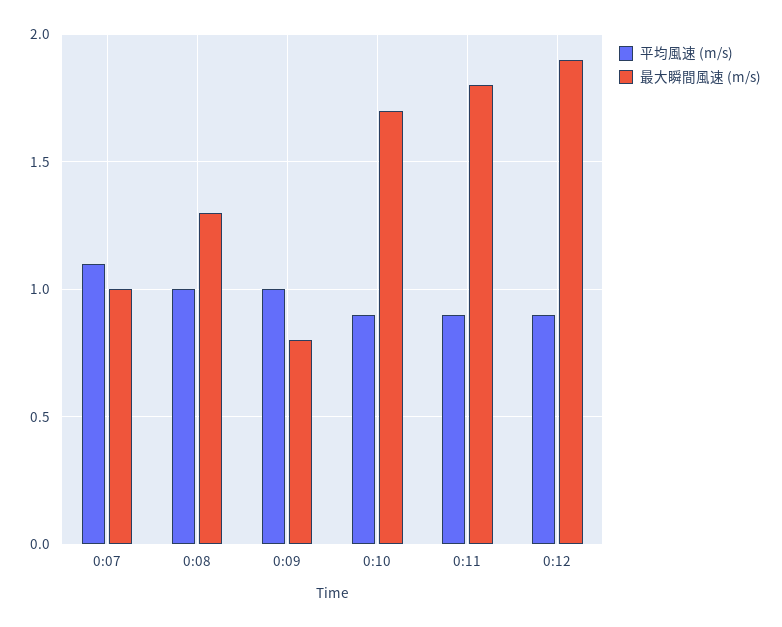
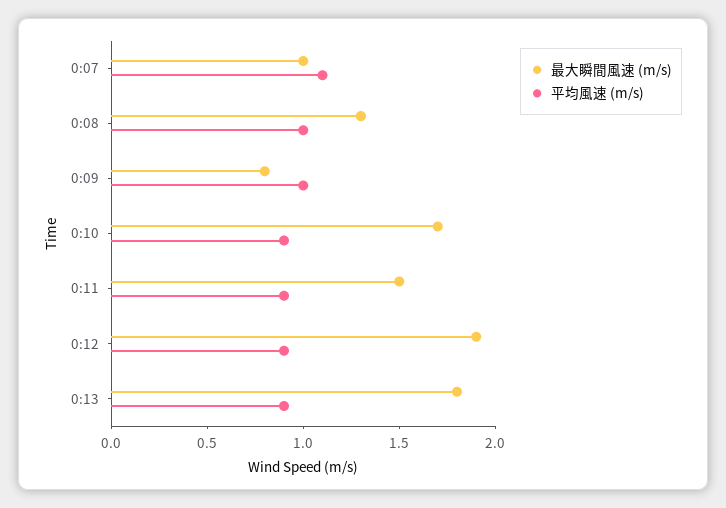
最大瞬間風速 (m/s), 0:11: 1.8 -> 1.5
最大瞬間風速 (m/s), 0:13: none -> 1.8
平均風速 (m/s), 0:13: none -> 0.9

